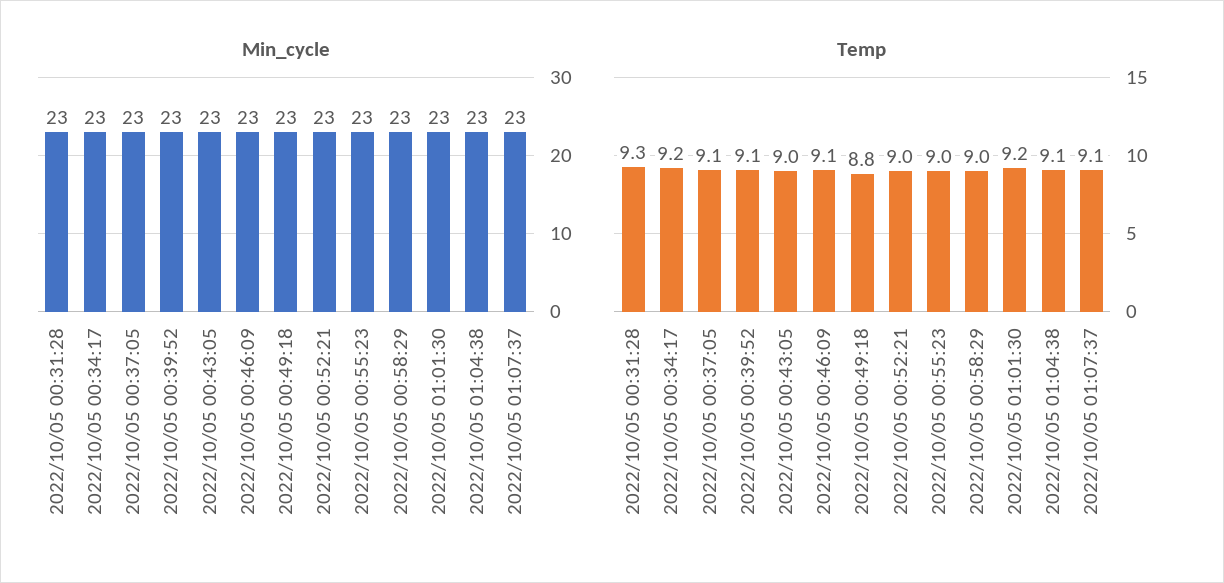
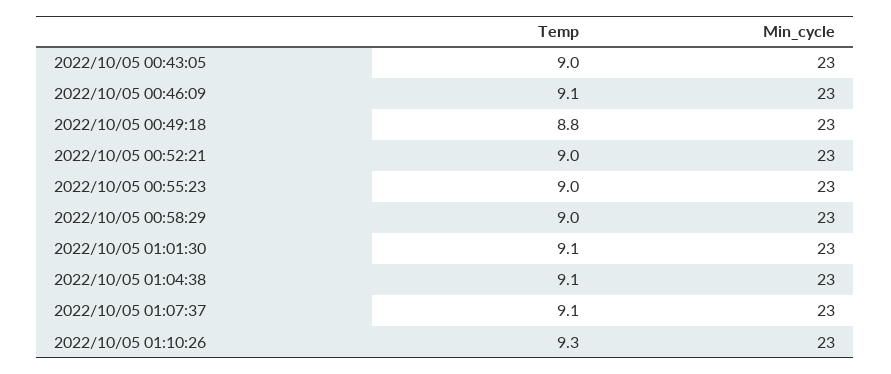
Min_cycle, 2022/10/05 00:31:28: 23 -> none
Min_cycle, 2022/10/05 00:34:17: 23 -> none
Min_cycle, 2022/10/05 00:37:05: 23 -> none
Min_cycle, 2022/10/05 00:39:52: 23 -> none
Temp, 2022/10/05 00:31:28: 9.3 -> none
Temp, 2022/10/05 00:34:17: 9.2 -> none
Temp, 2022/10/05 00:37:05: 9.1 -> none
Temp, 2022/10/05 00:39:52: 9.1 -> none
Temp, 2022/10/05 01:01:30: 9.2 -> 9.1
Temp, 2022/10/05 01:10:26: none -> 9.3
Min_cycle, 2022/10/05 01:10:26: none -> 23

